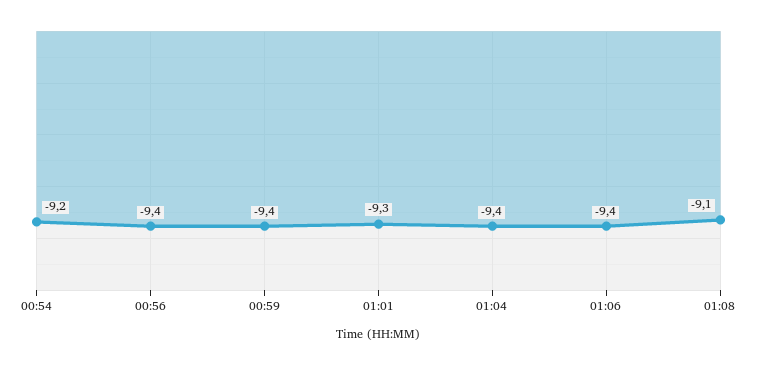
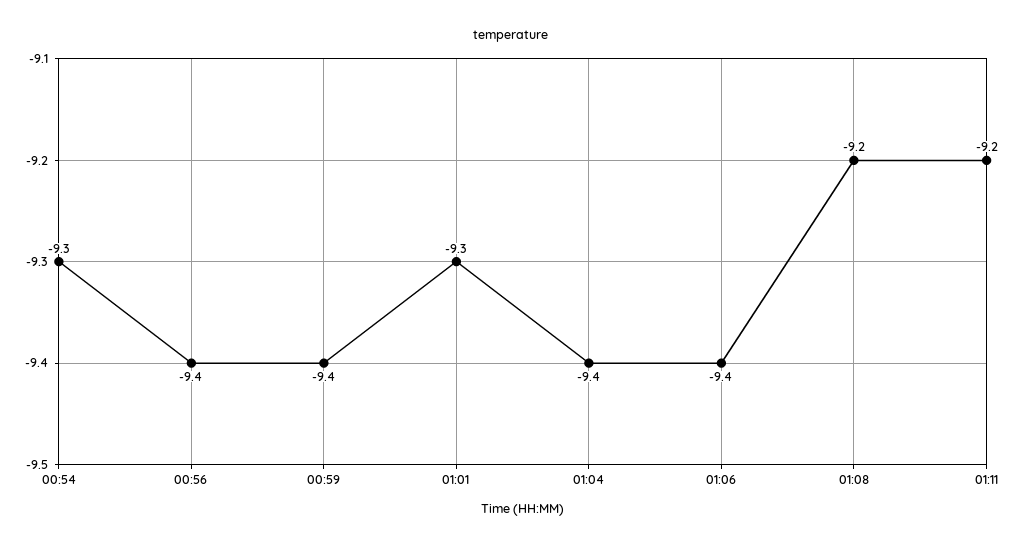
00:54: -9.2 -> -9.3
01:08: -9.1 -> -9.2
01:11: none -> -9.2

